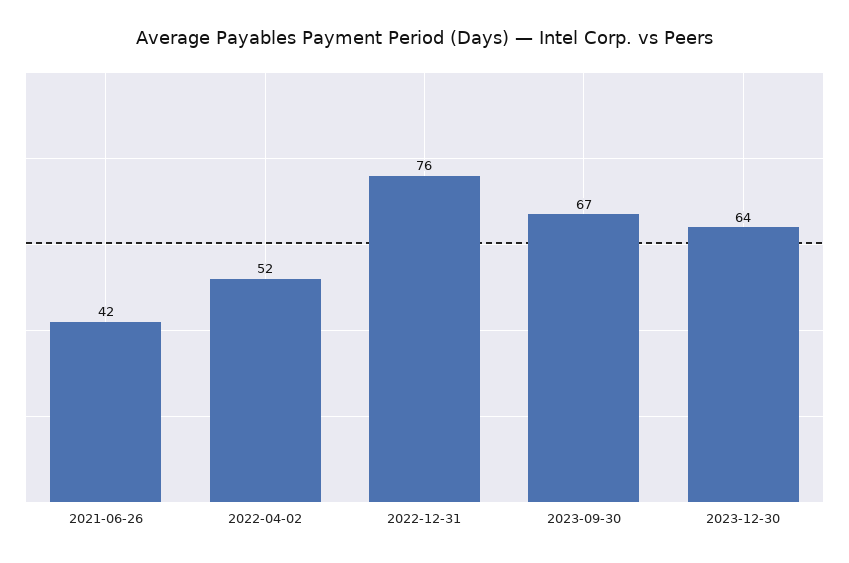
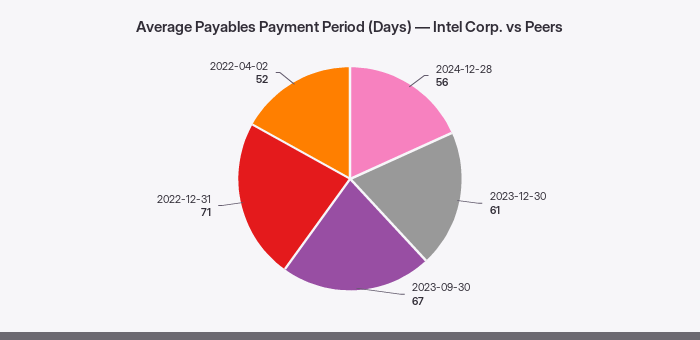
2021-06-26: 42 -> none
2022-12-31: 76 -> 71
2023-12-30: 64 -> 61
2024-12-28: none -> 56

